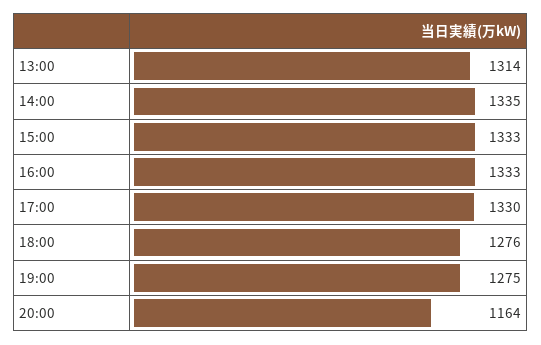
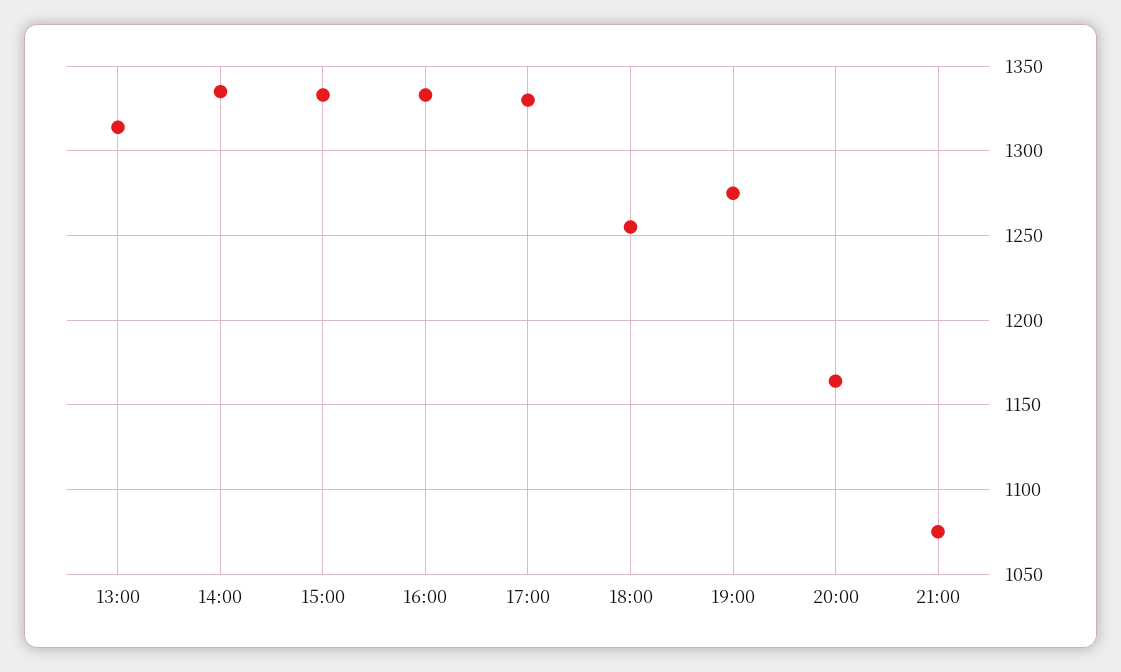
18:00: 1276 -> 1255
21:00: none -> 1075

